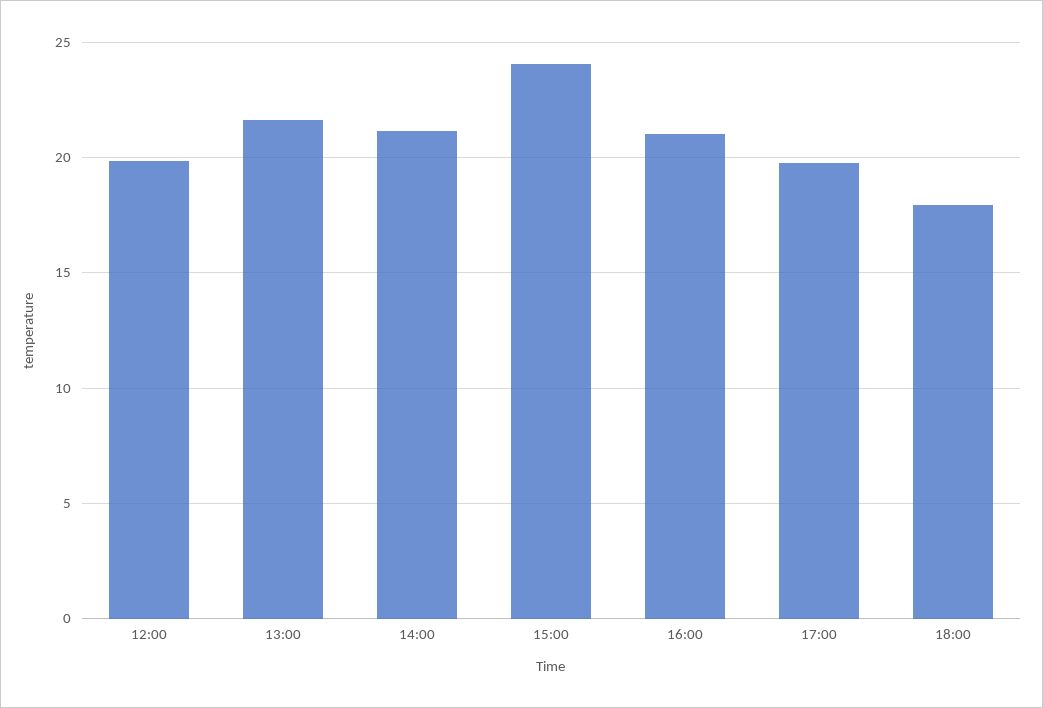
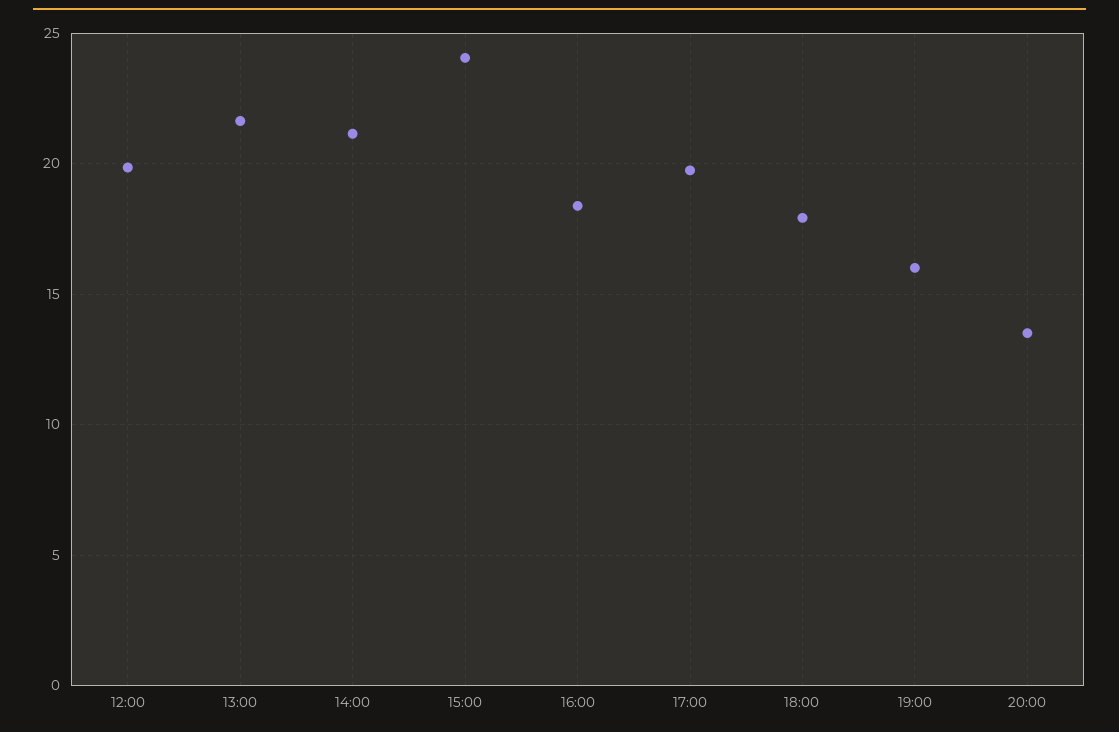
16:00: 21 -> 18.5
19:00: none -> 16
20:00: none -> 13.5

